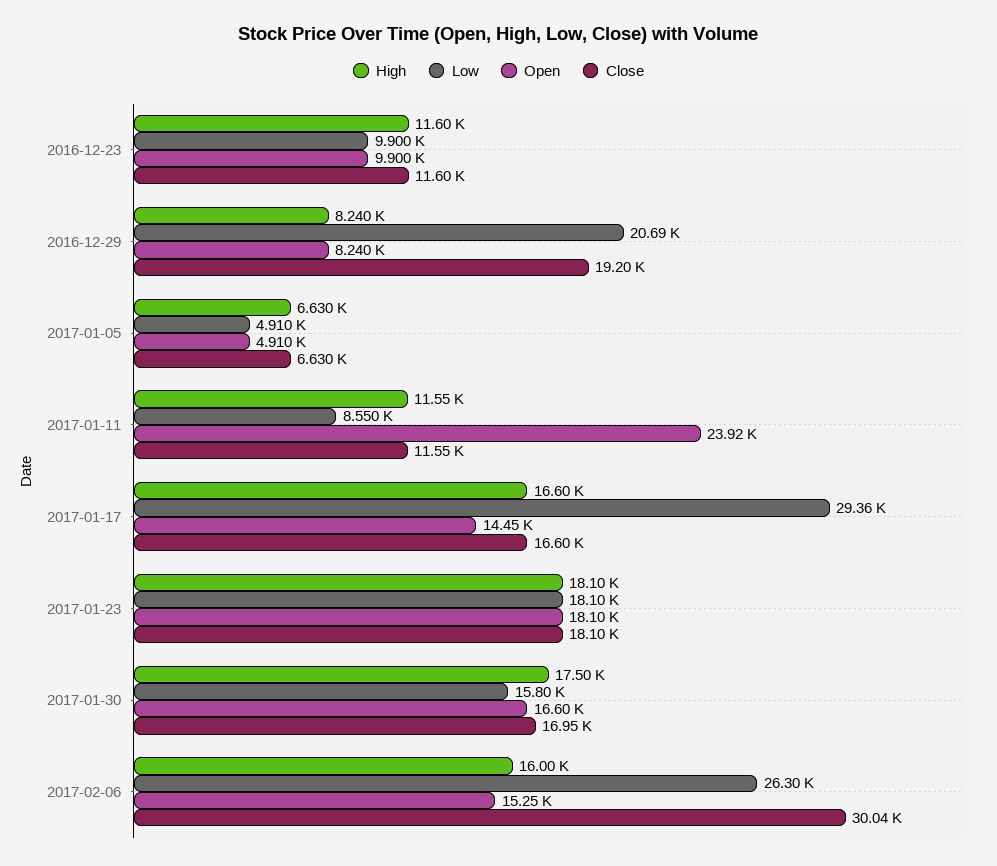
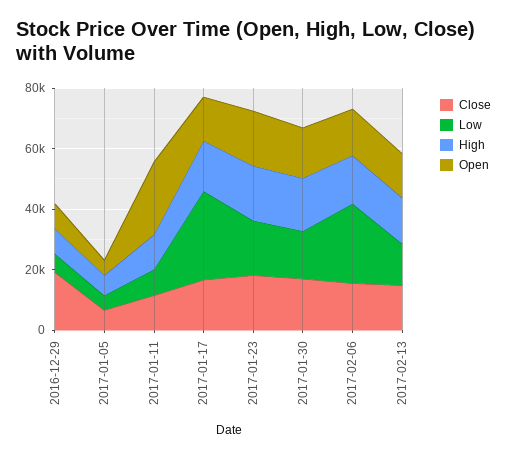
High, 2016-12-23: 11600 -> none
Low, 2016-12-23: 9900 -> none
Open, 2016-12-23: 9900 -> none
Close, 2016-12-23: 11600 -> none
Low, 2016-12-29: 20690 -> 5000
Close, 2017-02-06: 30040 -> 15000
Close, 2017-02-13: none -> 15000
Low, 2017-02-13: none -> 15000
High, 2017-02-13: none -> 15000
Open, 2017-02-13: none -> 15000

